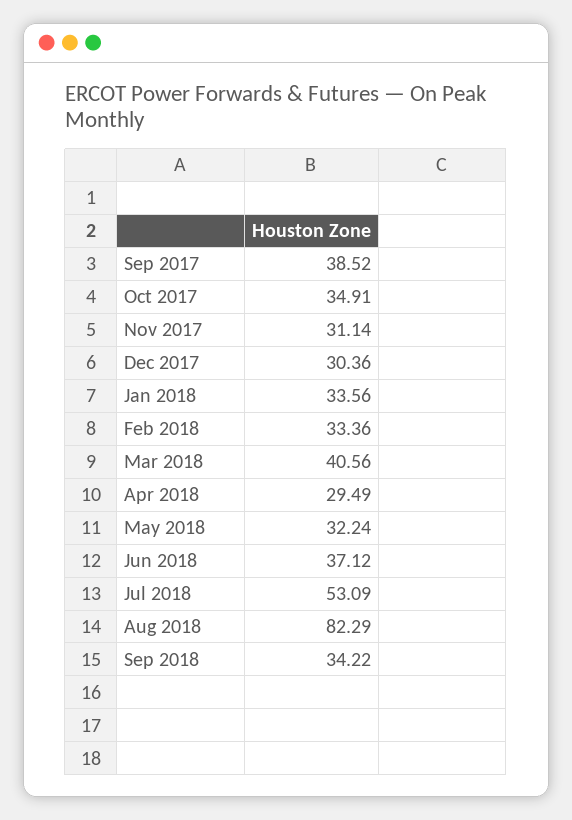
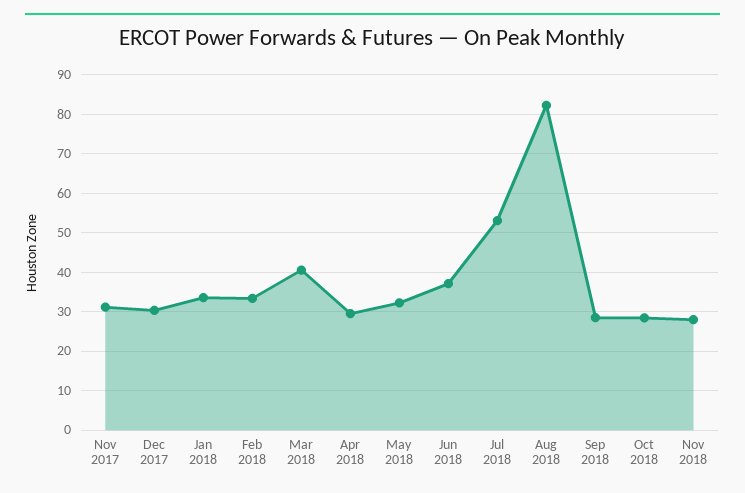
Sep 2017: 38.52 -> none
Oct 2017: 34.91 -> none
Sep 2018: 34.22 -> 28
Oct 2018: none -> 28
Nov 2018: none -> 28

